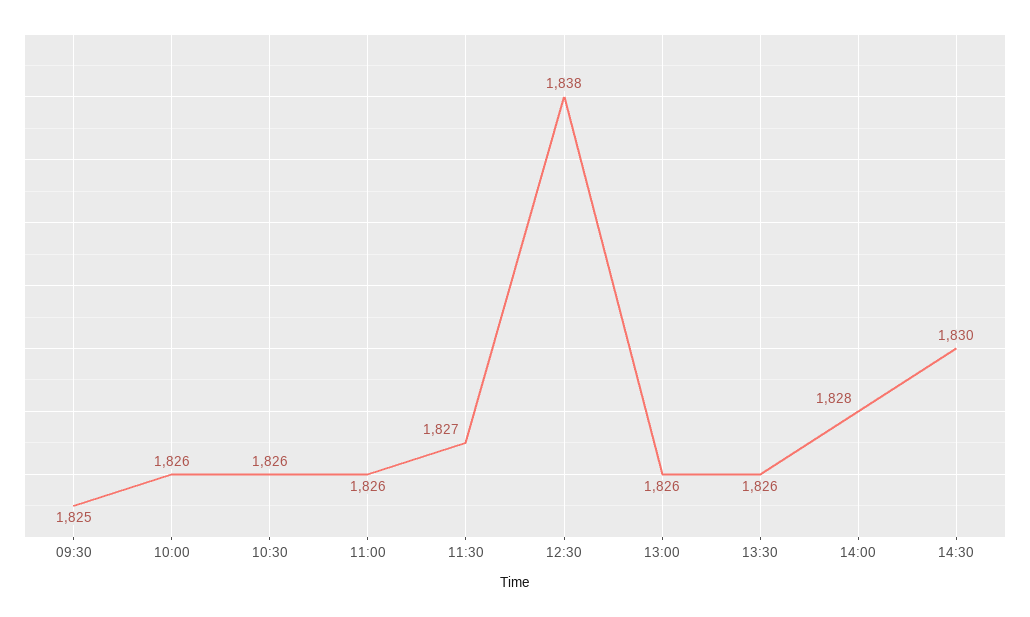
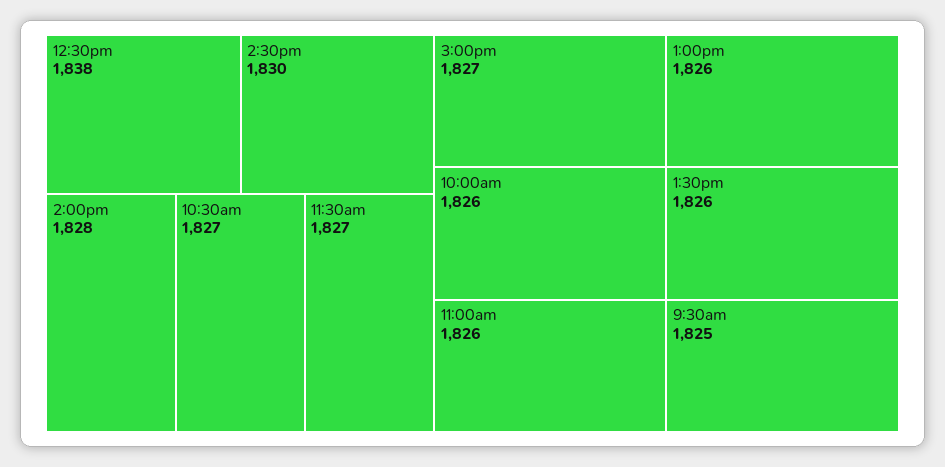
10:30: 1826 -> 1827
3:00pm: none -> 1827

